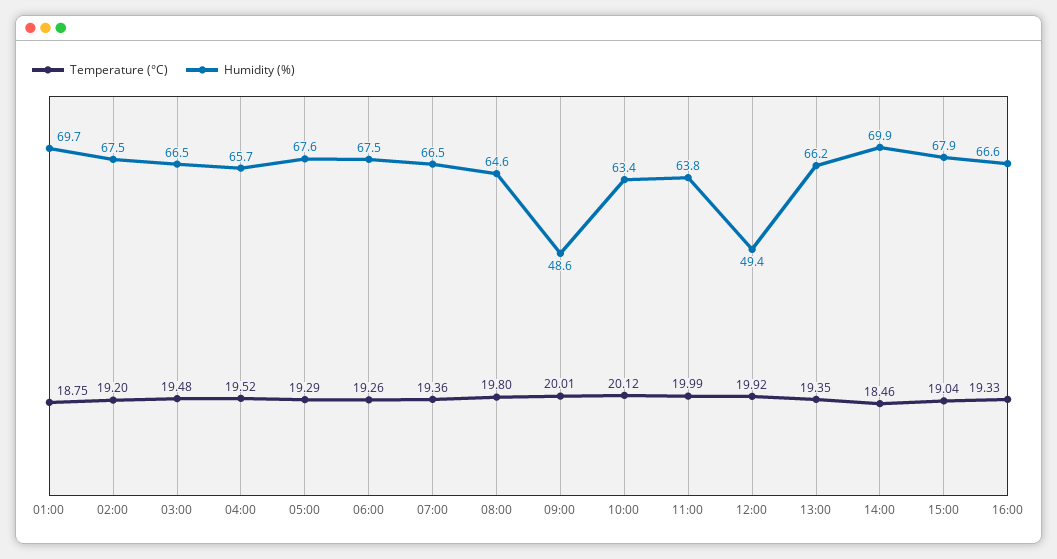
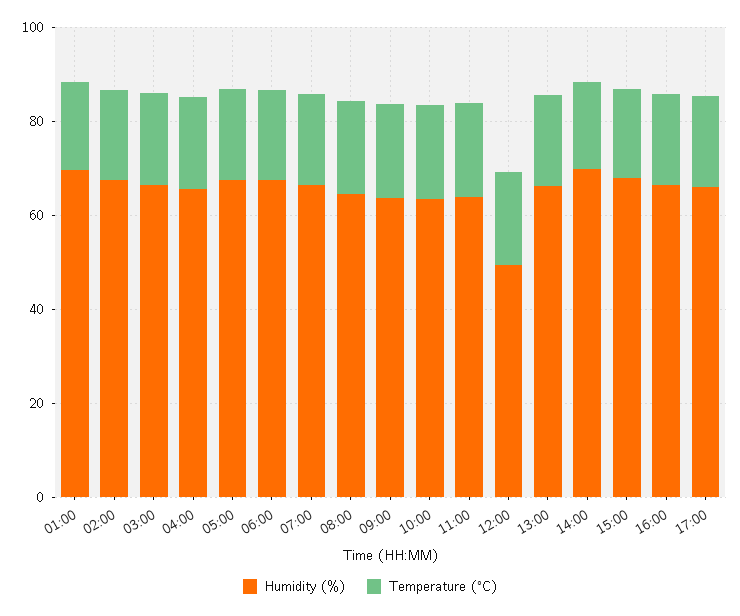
Humidity (%), 09:00: 48.6 -> 65
Humidity (%), 17:00: none -> 65
Temperature (°C), 17:00: none -> 20

